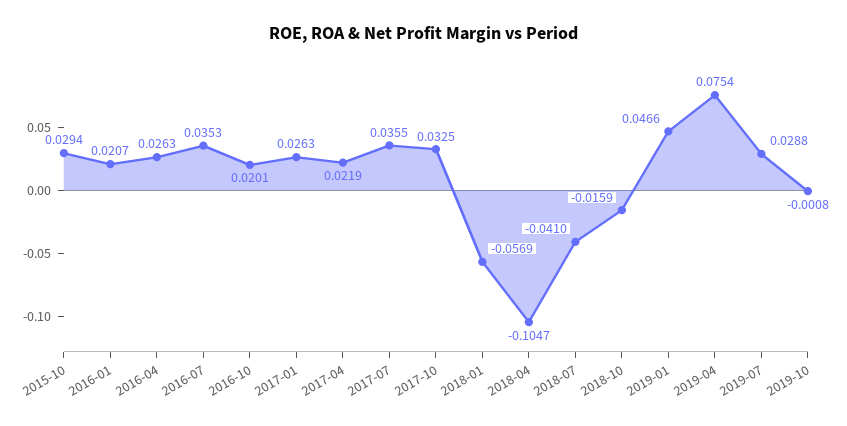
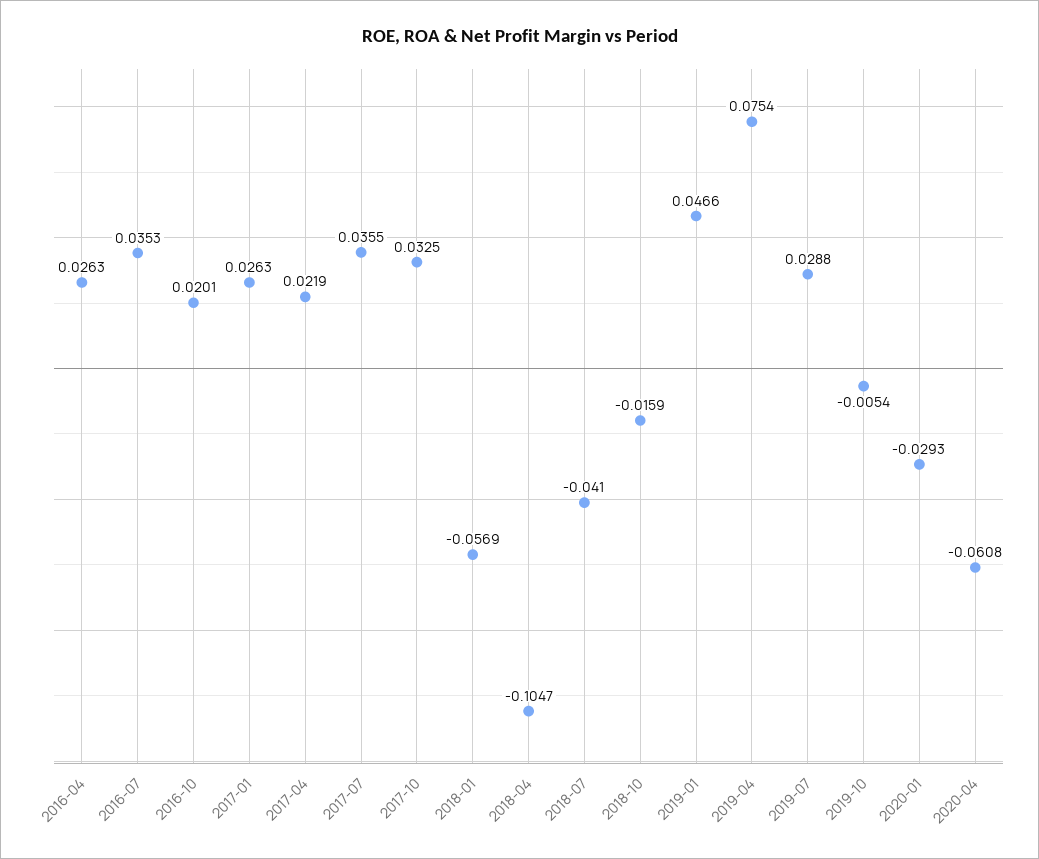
2015-10: 0.0294 -> none
2016-01: 0.0207 -> none
2019-10: -0.0008 -> -0.0054
2020-01: none -> -0.0293
2020-04: none -> -0.0608

